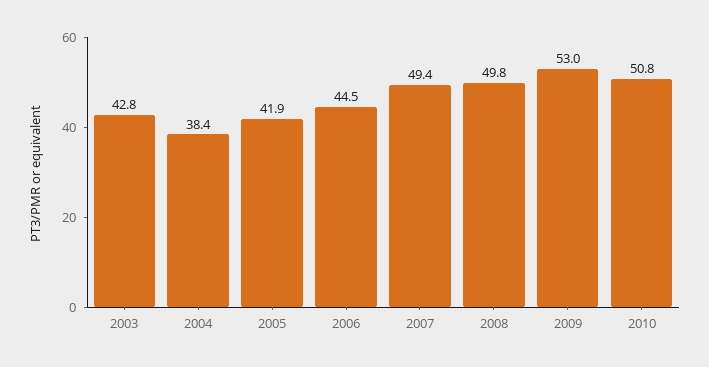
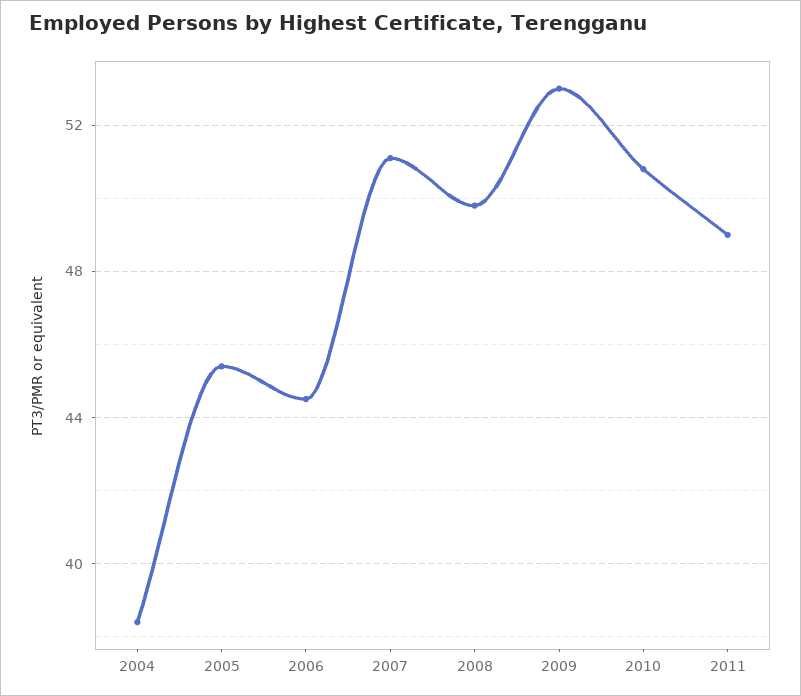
2003: 42.8 -> none
2005: 41.9 -> 45.5
2007: 49.4 -> 51
2011: none -> 49

